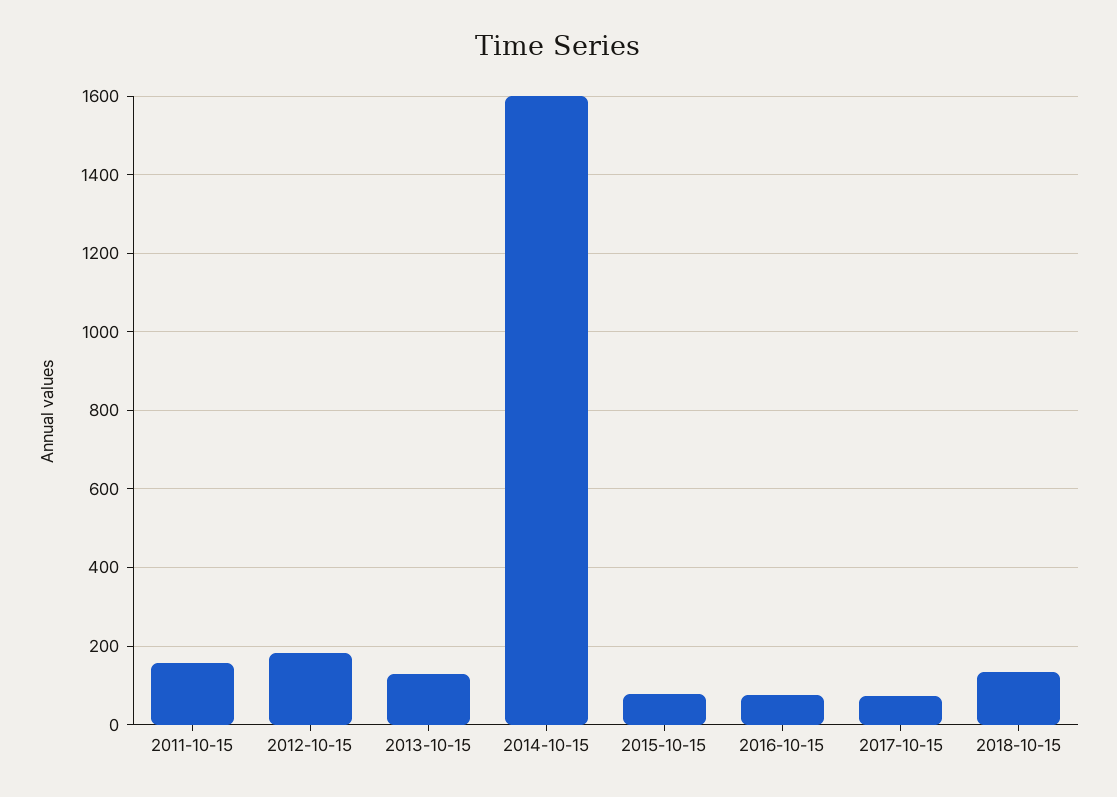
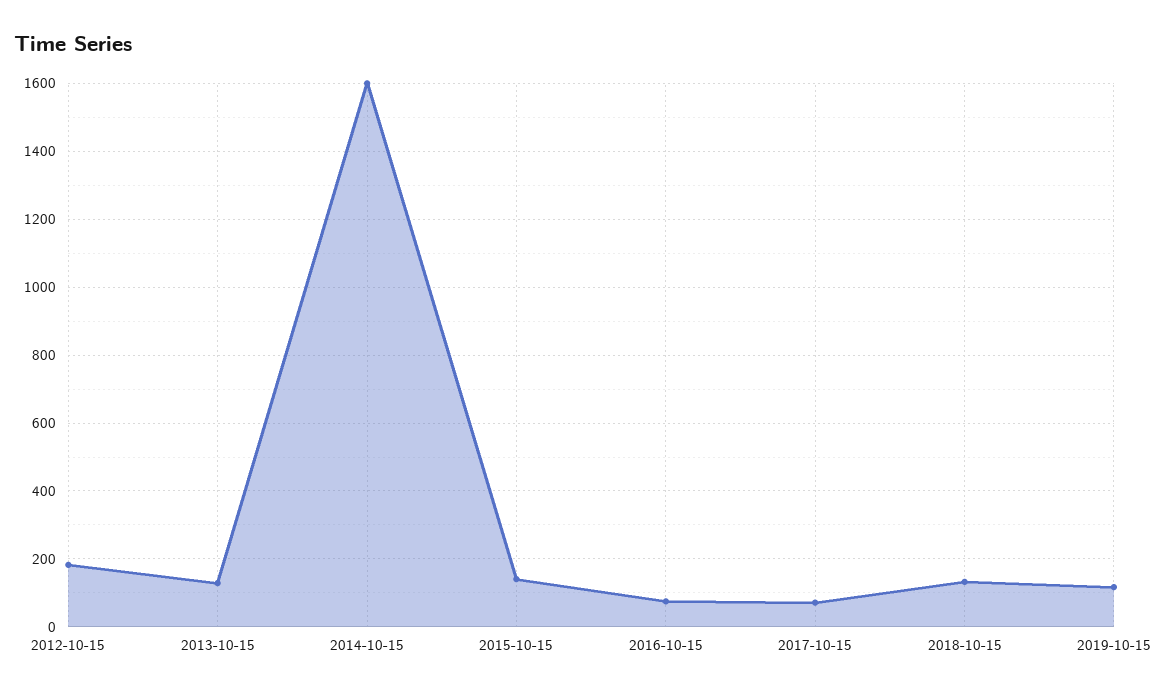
2011-10-15: 160 -> none
2015-10-15: 80 -> 140
2019-10-15: none -> 120

